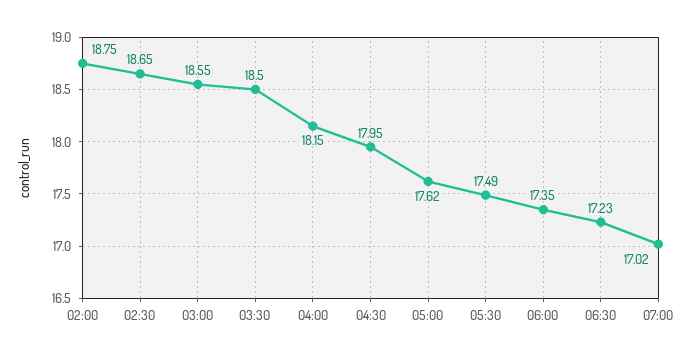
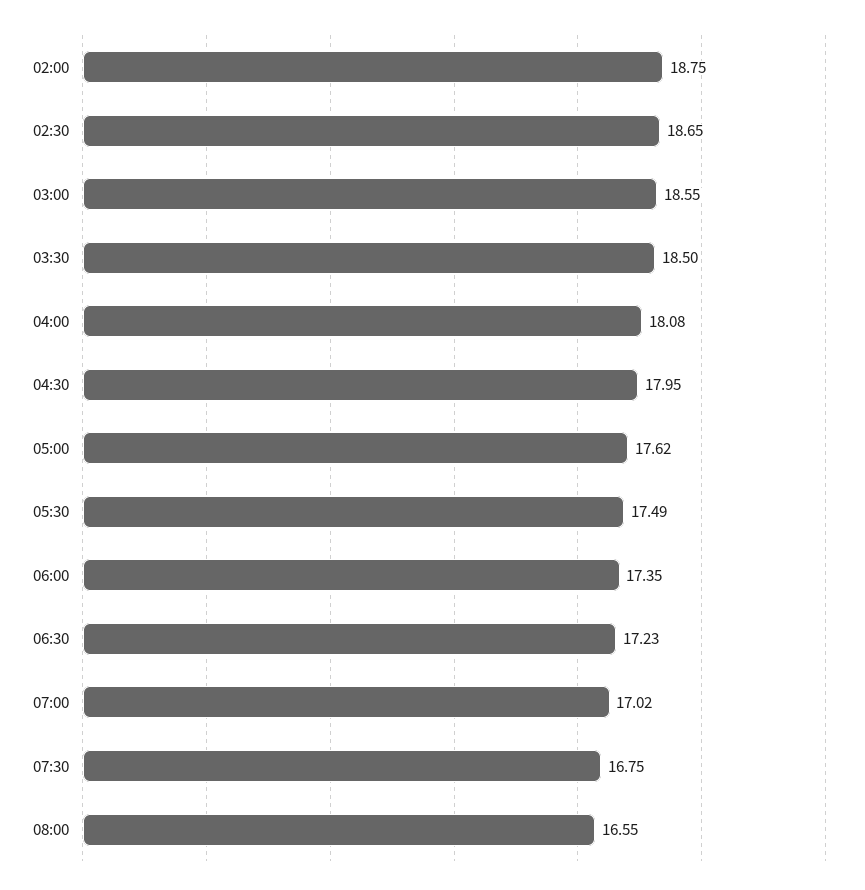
04:00: 18.15 -> 18.08
07:30: none -> 16.75
08:00: none -> 16.55

